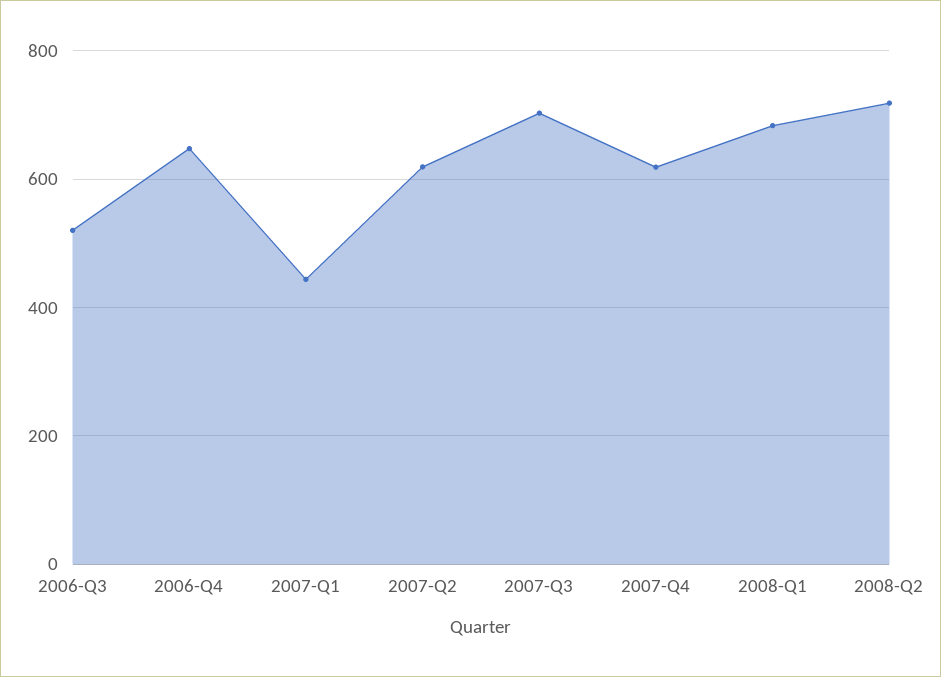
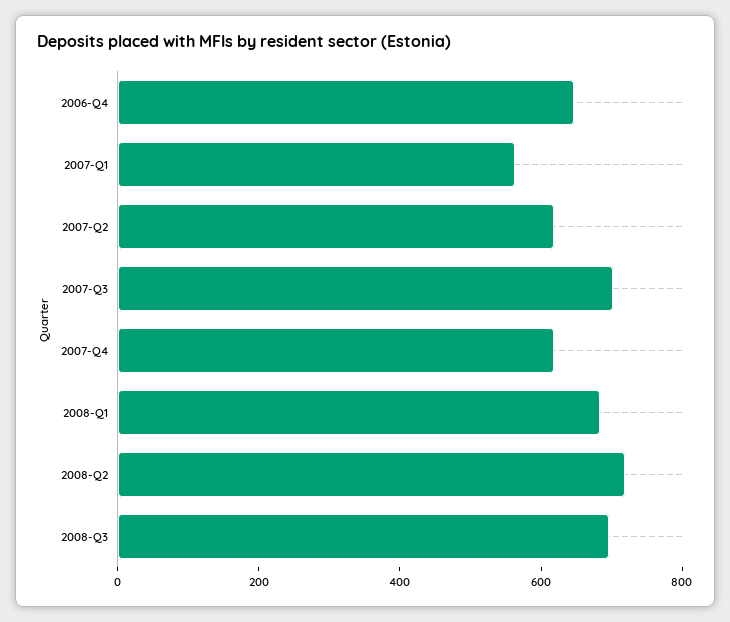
2006-Q3: 520 -> none
2007-Q1: 440 -> 550
2008-Q3: none -> 700

